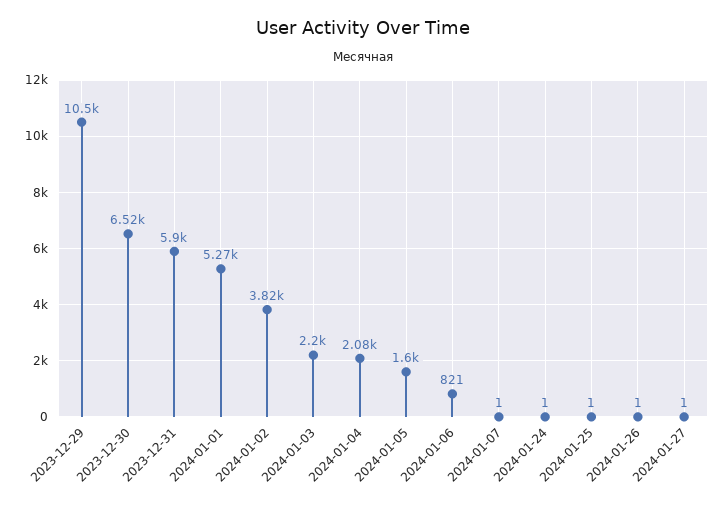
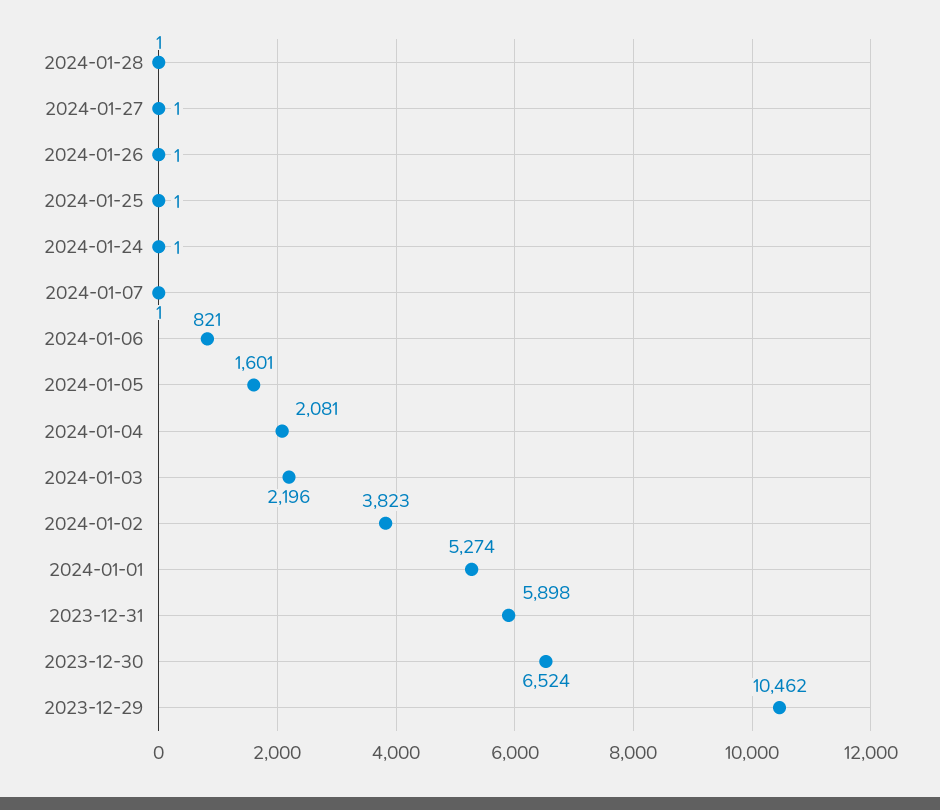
2024-01-28: none -> 1

